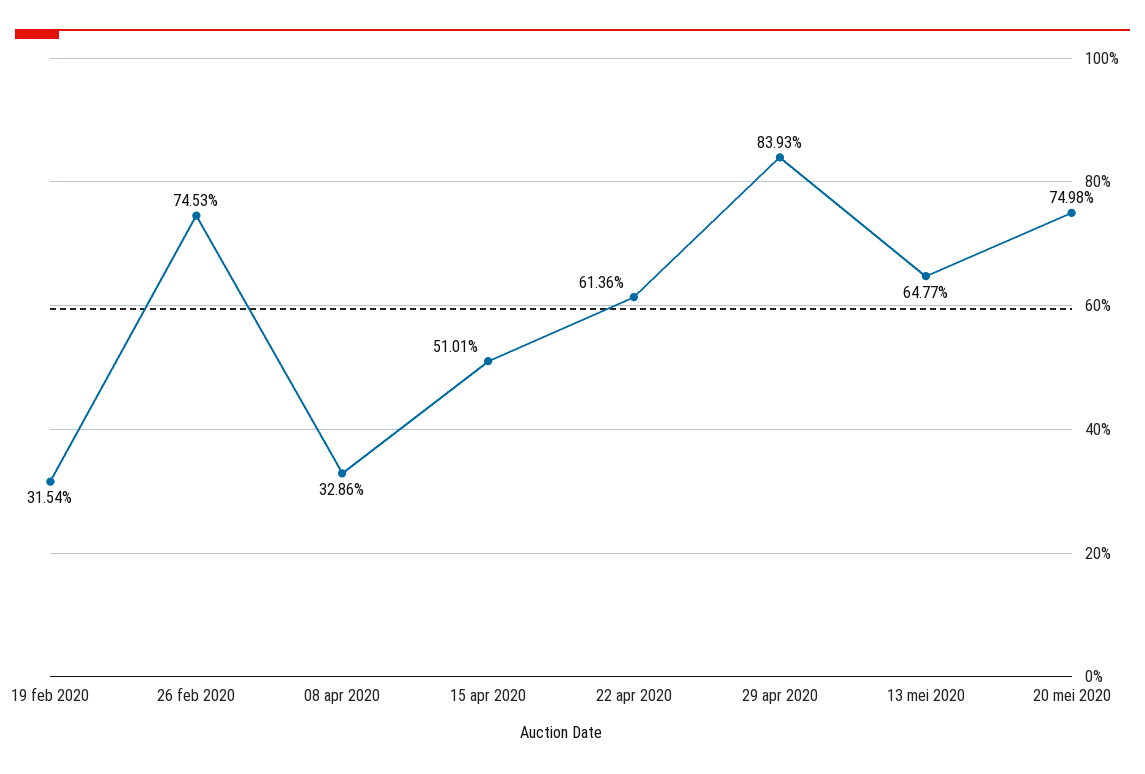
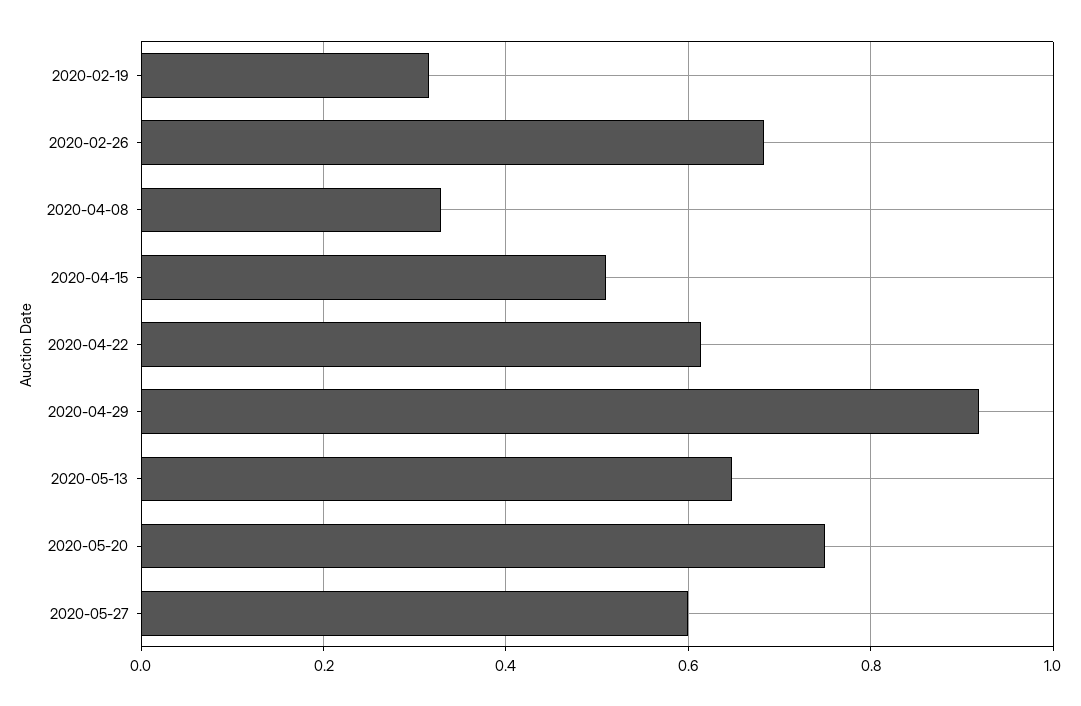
26 feb 2020: 0.7453 -> 0.68
29 apr 2020: 0.8393 -> 0.92
2020-05-27: none -> 0.6

